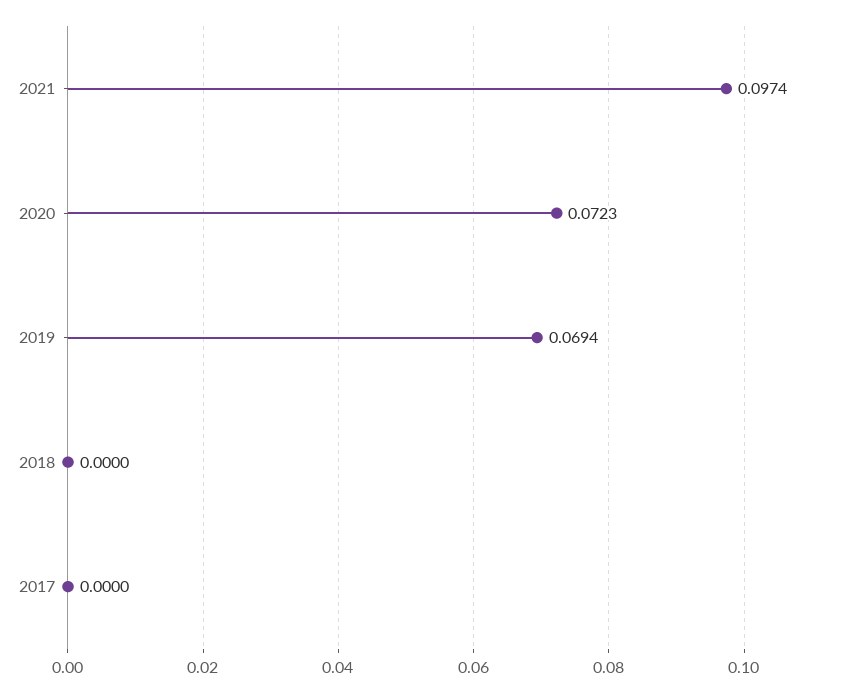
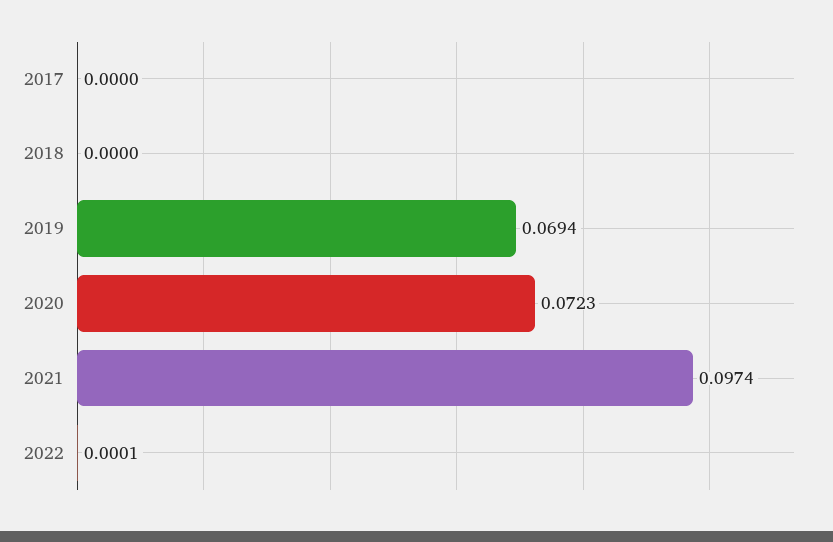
2022: none -> 0.0001

